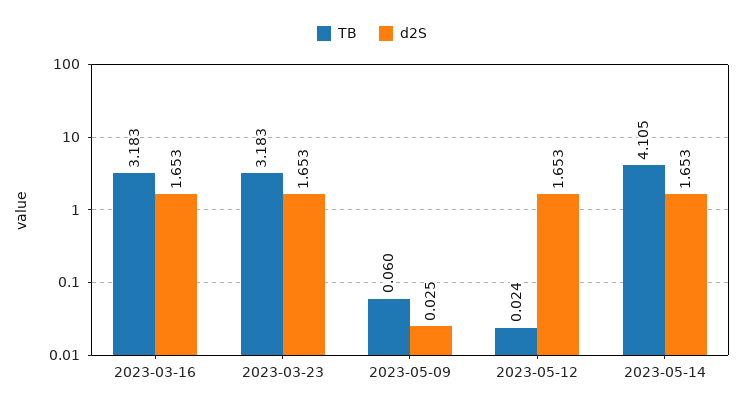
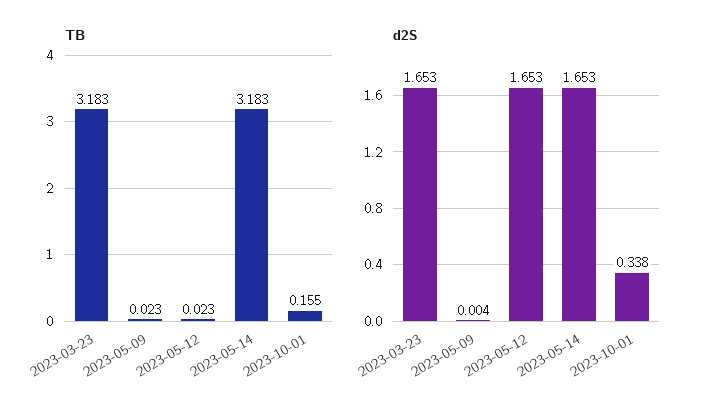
TB, 2023-03-16: 3.183 -> none
d2S, 2023-03-16: 1.653 -> none
TB, 2023-05-09: 0.06 -> 0.023
d2S, 2023-05-09: 0.025 -> 0.004
TB, 2023-05-12: 0.024 -> 0.023
TB, 2023-05-14: 4.105 -> 3.183
TB, 2023-10-01: none -> 0.155
d2S, 2023-10-01: none -> 0.338

